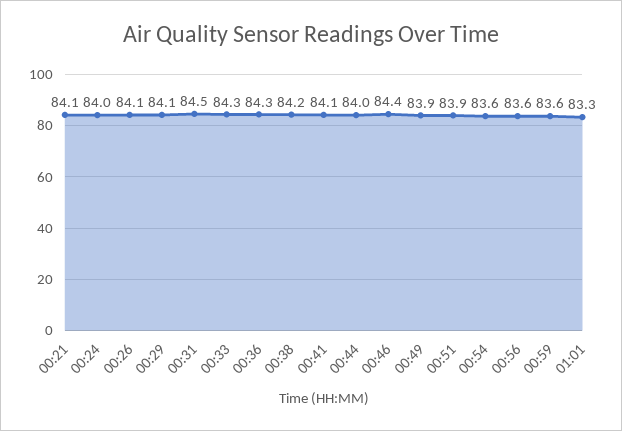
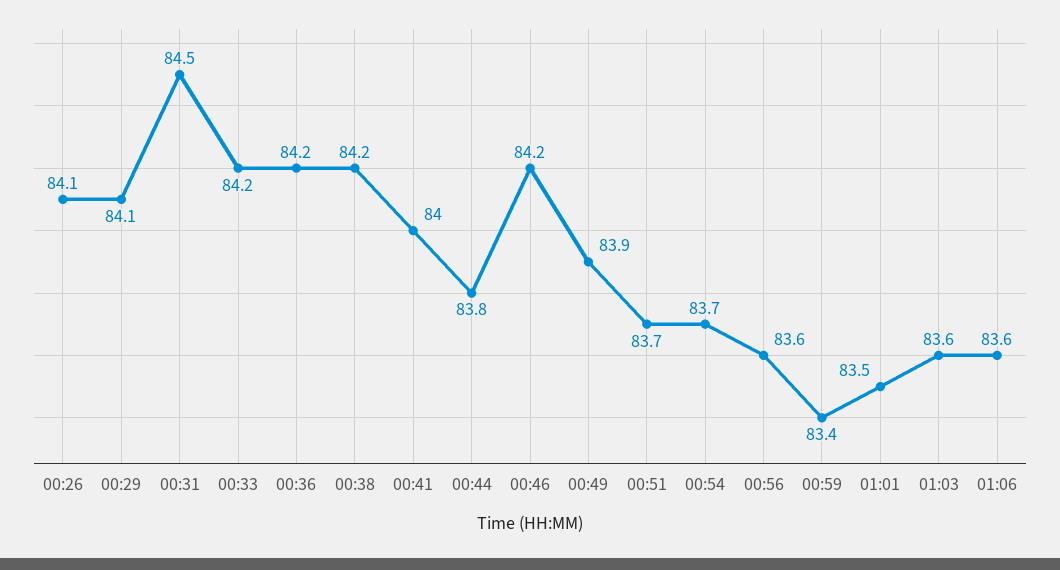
00:21: 84.1 -> none
00:24: 84 -> none
00:33: 84.3 -> 84.2
00:36: 84.3 -> 84.2
00:41: 84.1 -> 84
00:44: 84 -> 83.8
00:46: 84.4 -> 84.2
00:51: 83.9 -> 83.7
00:54: 83.6 -> 83.7
00:59: 83.6 -> 83.4
01:01: 83.3 -> 83.5
01:03: none -> 83.6
01:06: none -> 83.6

